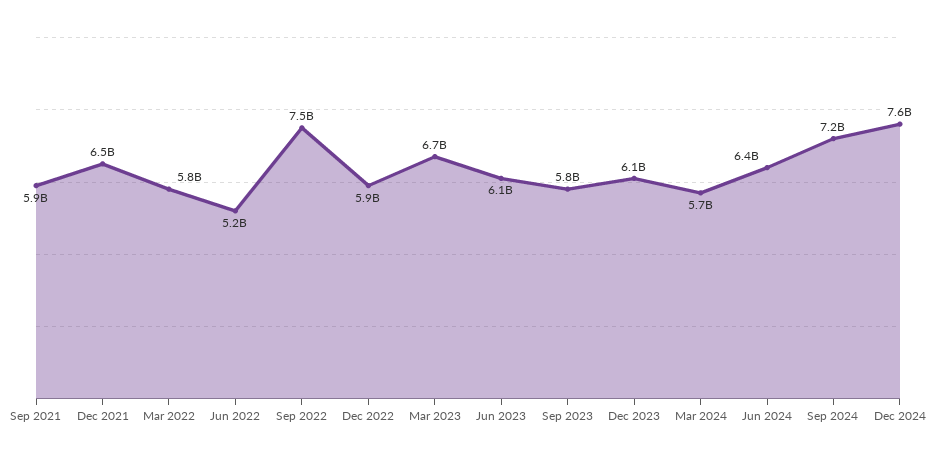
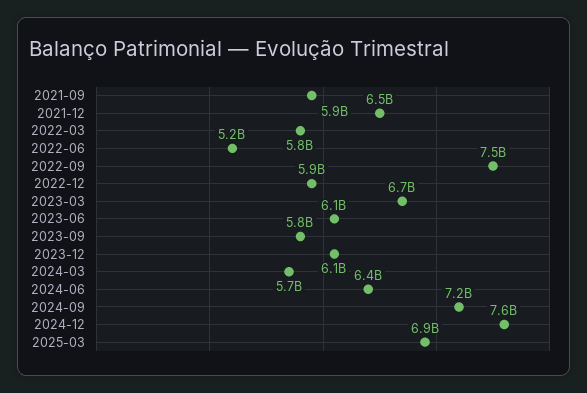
2025-03: none -> 6900000000

